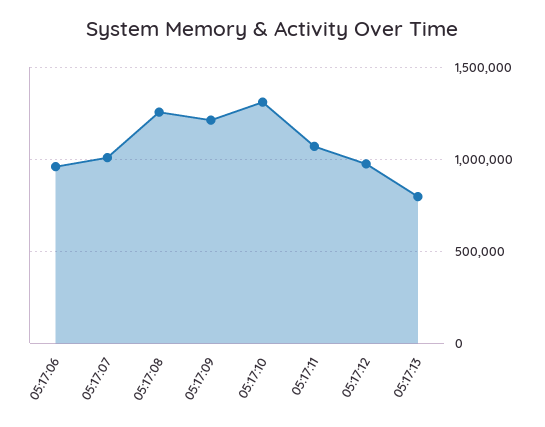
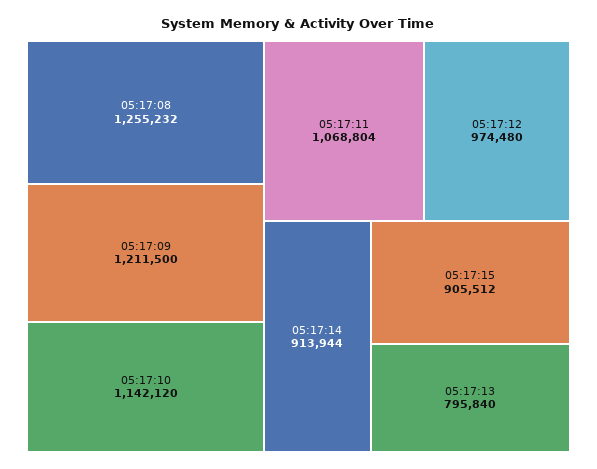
05:17:06: 950000 -> none
05:17:07: 1000000 -> none
05:17:10: 1300000 -> 1142120
05:17:14: none -> 913944
05:17:15: none -> 905512

